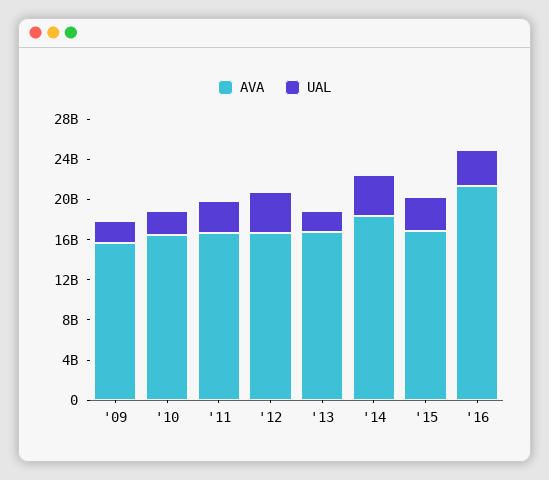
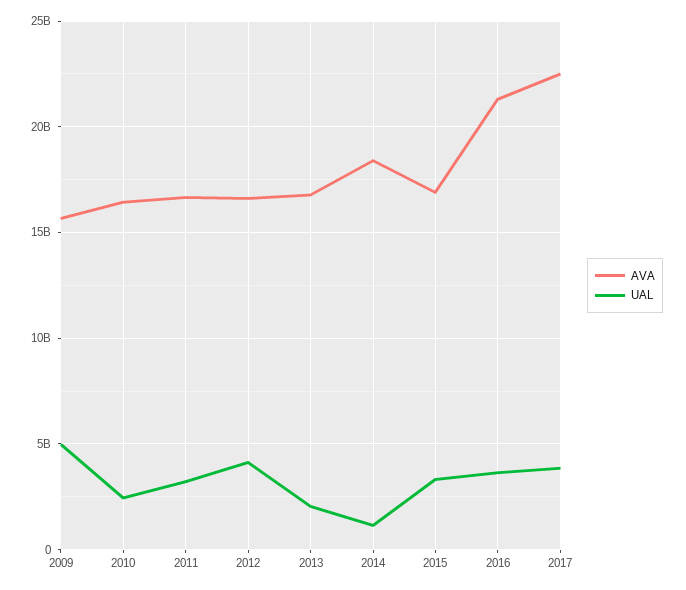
UAL, '09: 2000000000 -> 5000000000
UAL, '14: 4000000000 -> 1000000000
AVA, 2017: none -> 22500000000
UAL, 2017: none -> 4000000000

